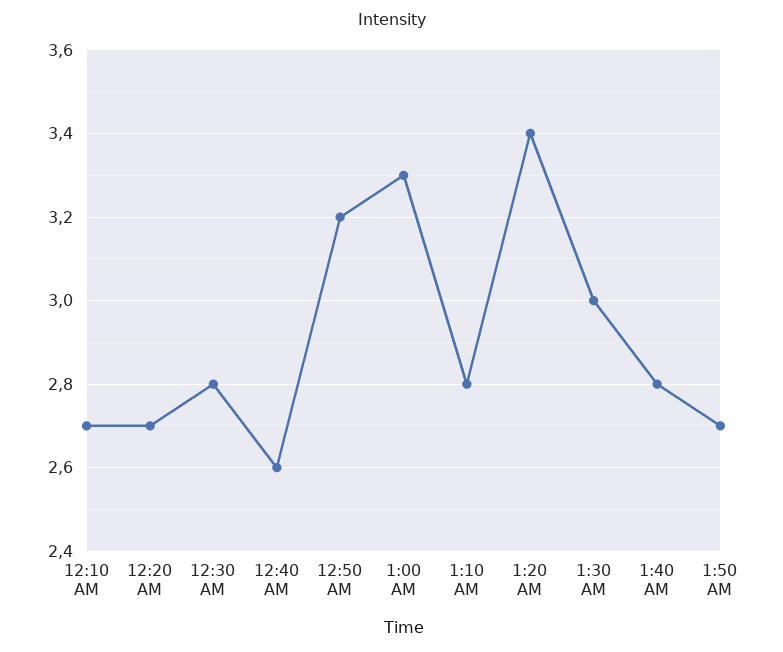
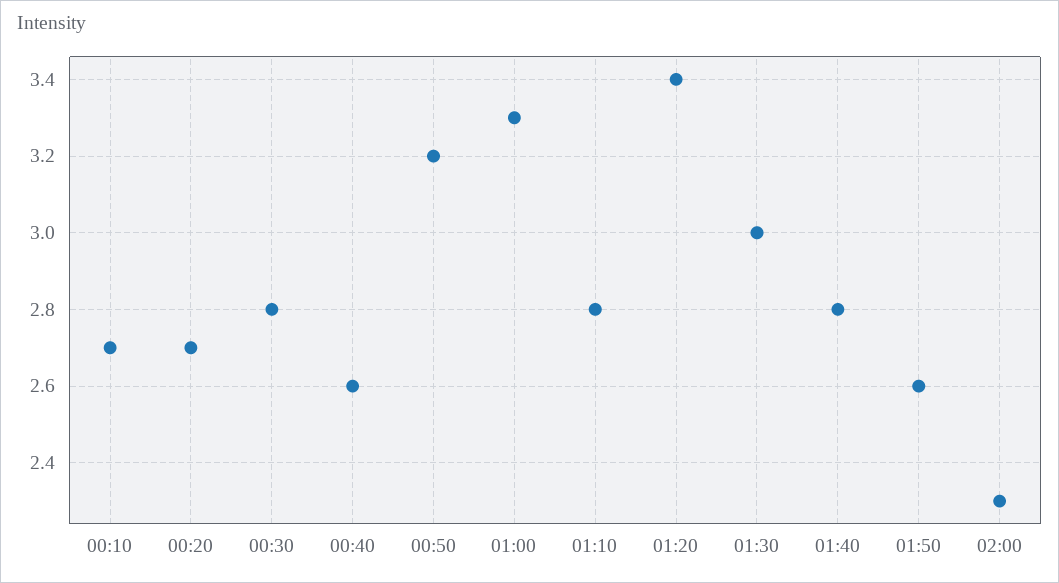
1:50 AM: 2.7 -> 2.6
02:00: none -> 2.3

